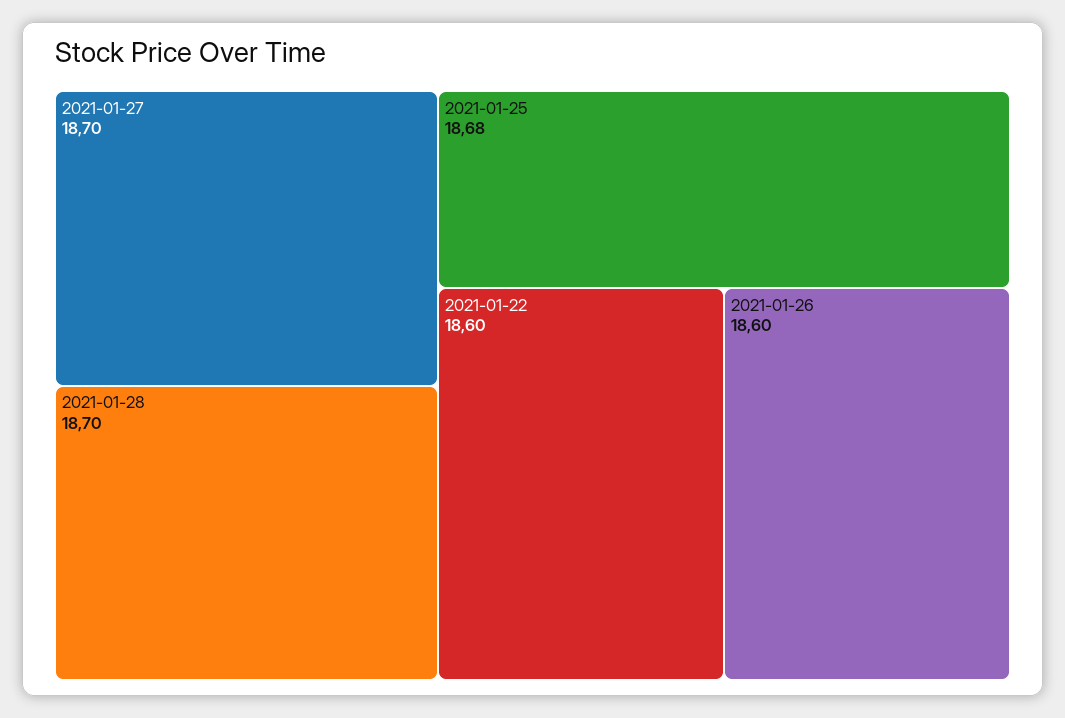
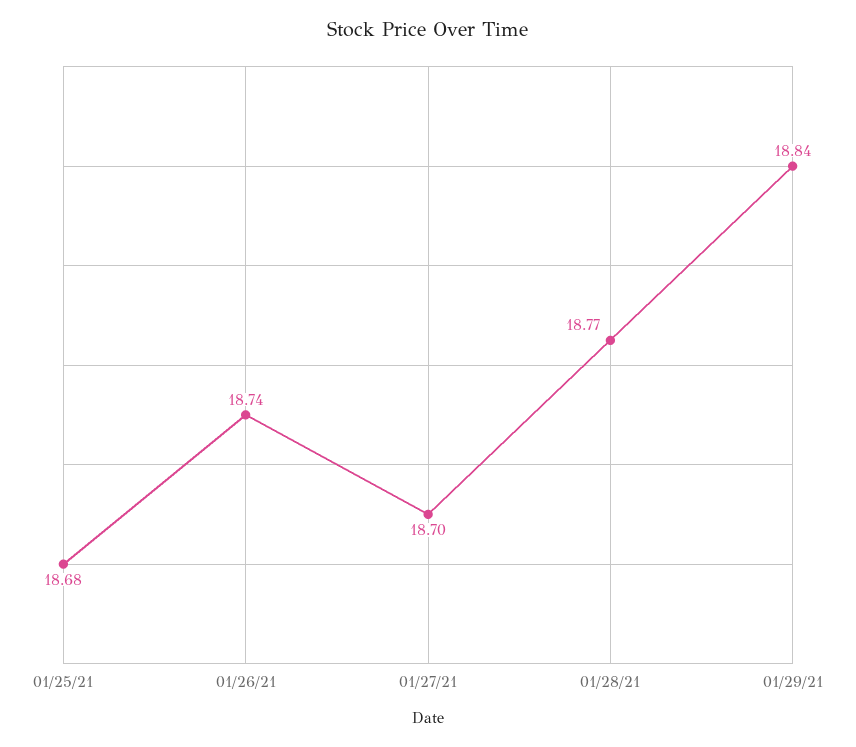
2021-01-28: 18.7 -> 18.77
2021-01-22: 18.6 -> none
2021-01-26: 18.6 -> 18.74
01/29/21: none -> 18.84

